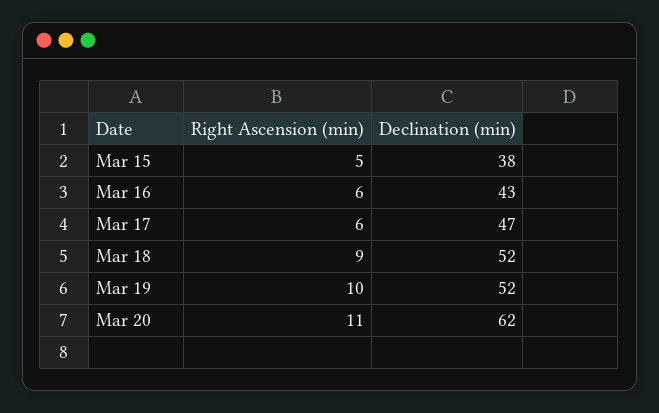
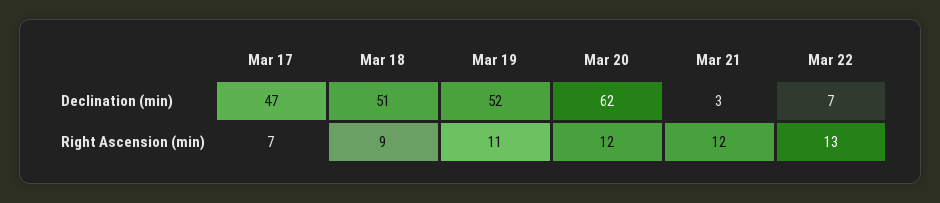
Right Ascension (min), Mar 15: 5 -> none
Declination (min), Mar 15: 38 -> none
Right Ascension (min), Mar 16: 6 -> none
Declination (min), Mar 16: 43 -> none
Right Ascension (min), Mar 17: 6 -> 7
Declination (min), Mar 18: 52 -> 51
Right Ascension (min), Mar 19: 10 -> 11
Right Ascension (min), Mar 20: 11 -> 12
Declination (min), Mar 21: none -> 3
Declination (min), Mar 22: none -> 7
Right Ascension (min), Mar 21: none -> 12
Right Ascension (min), Mar 22: none -> 13

